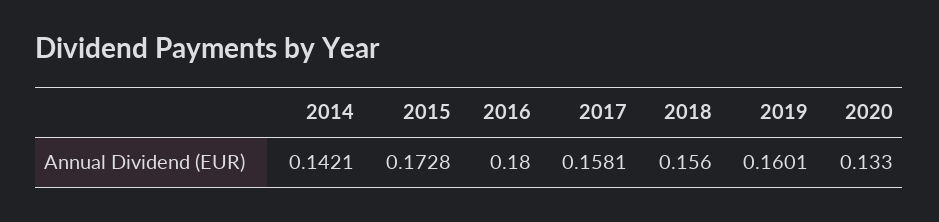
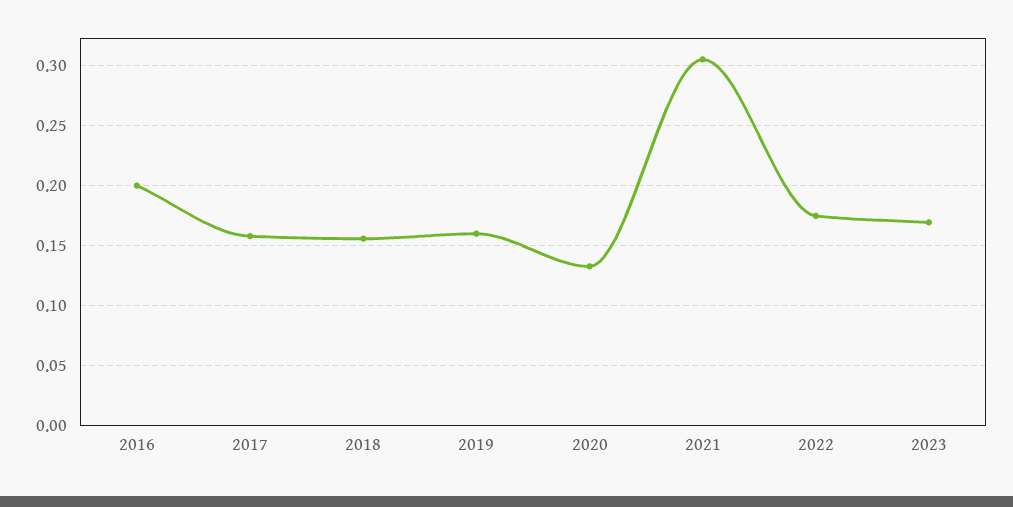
2014: 0.1421 -> none
2015: 0.1728 -> none
2016: 0.18 -> 0.2
2021: none -> 0.305
2022: none -> 0.175
2023: none -> 0.17

